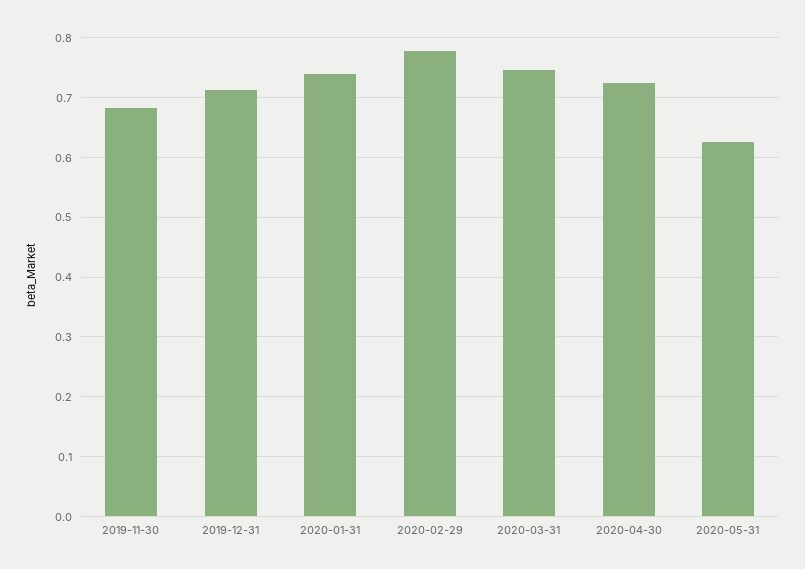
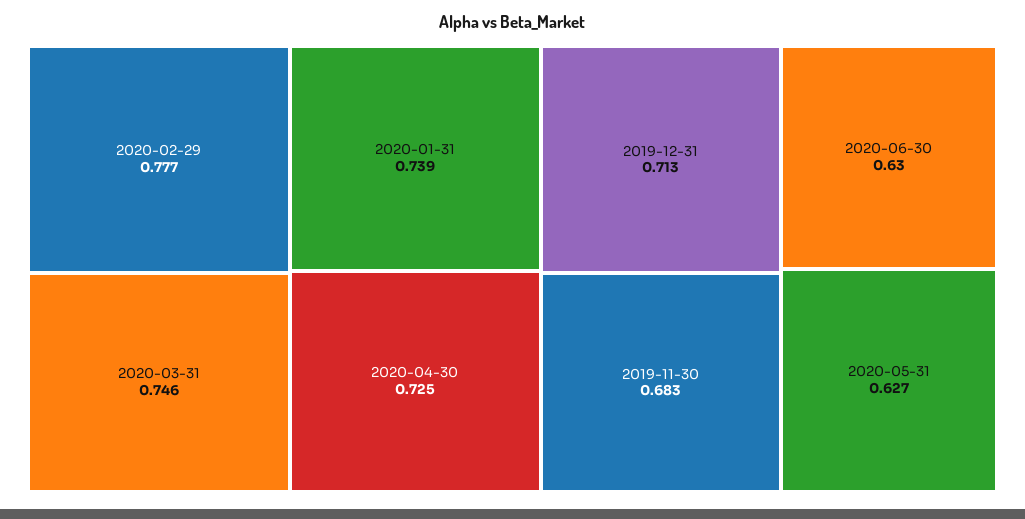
2020-06-30: none -> 0.63

